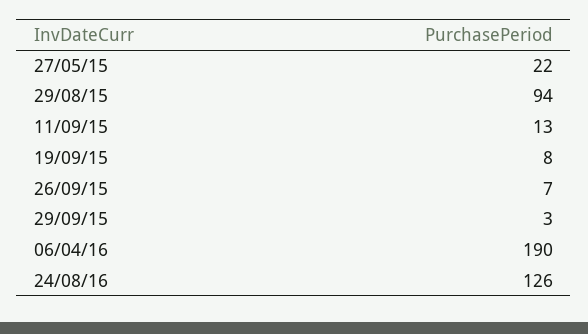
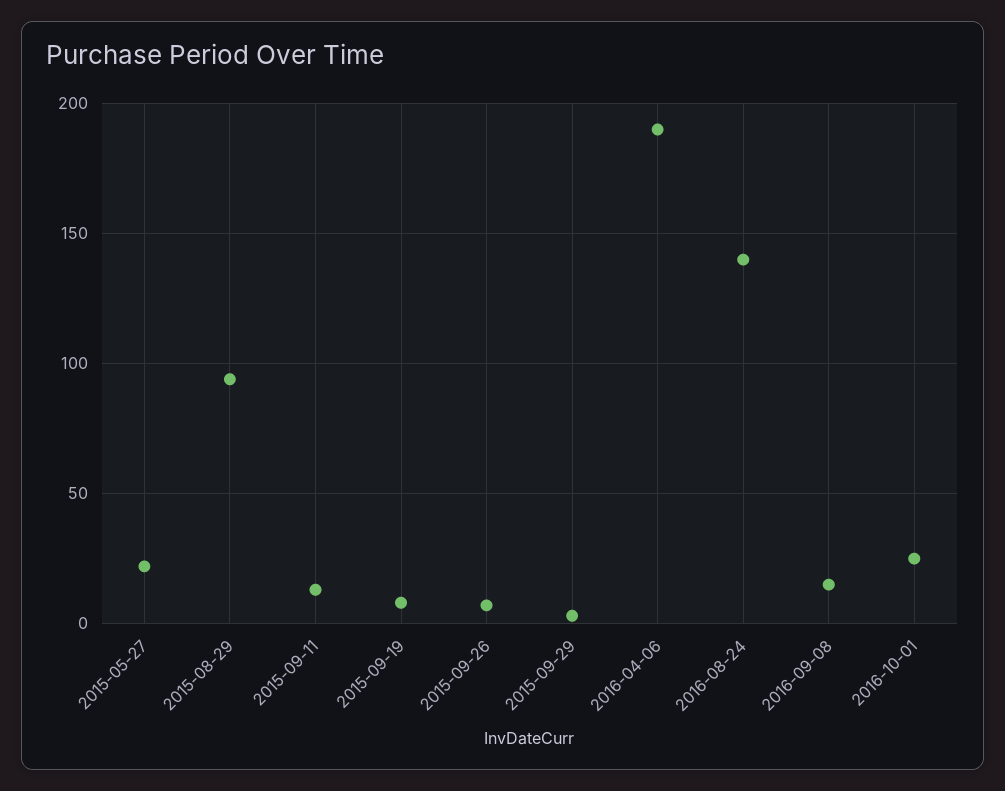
24/08/16: 126 -> 140
2016-09-08: none -> 15
2016-10-01: none -> 25

